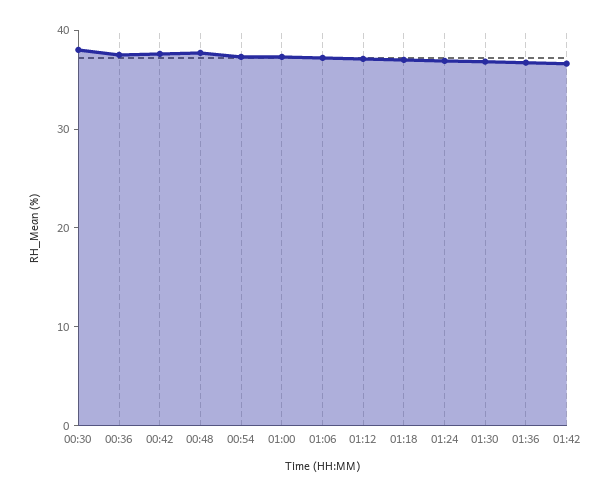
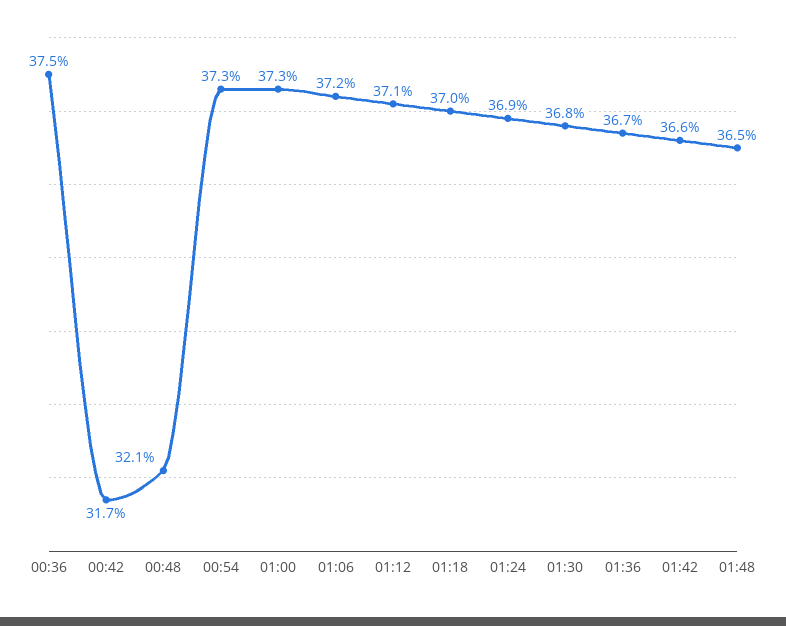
00:30: 38 -> none
00:42: 38 -> 31.7
00:48: 38 -> 32.1
01:48: none -> 36.5

